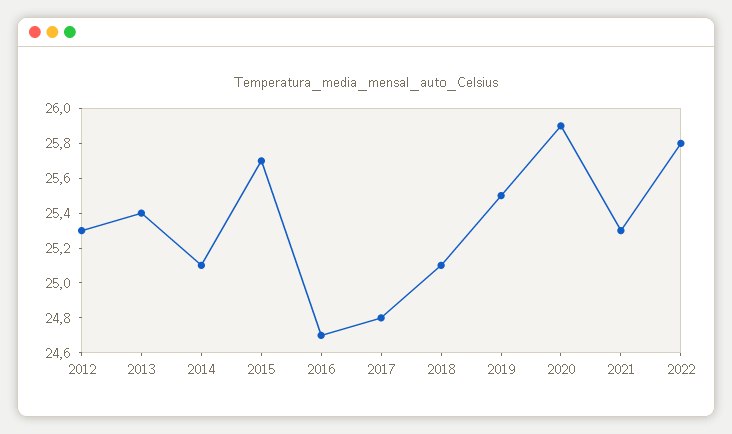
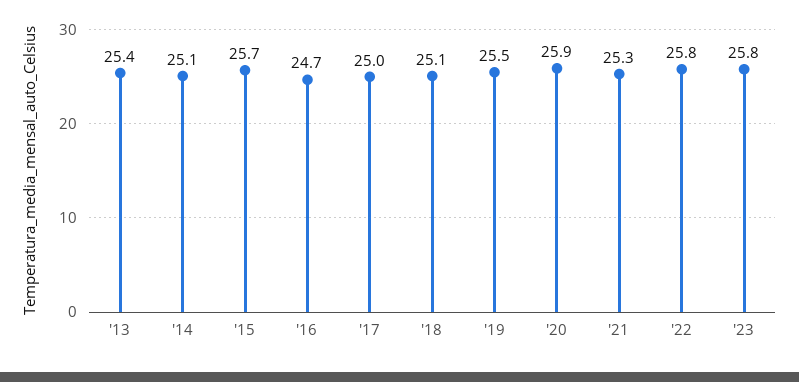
2012: 25.3 -> none
2017: 24.8 -> 25
'23: none -> 25.8

